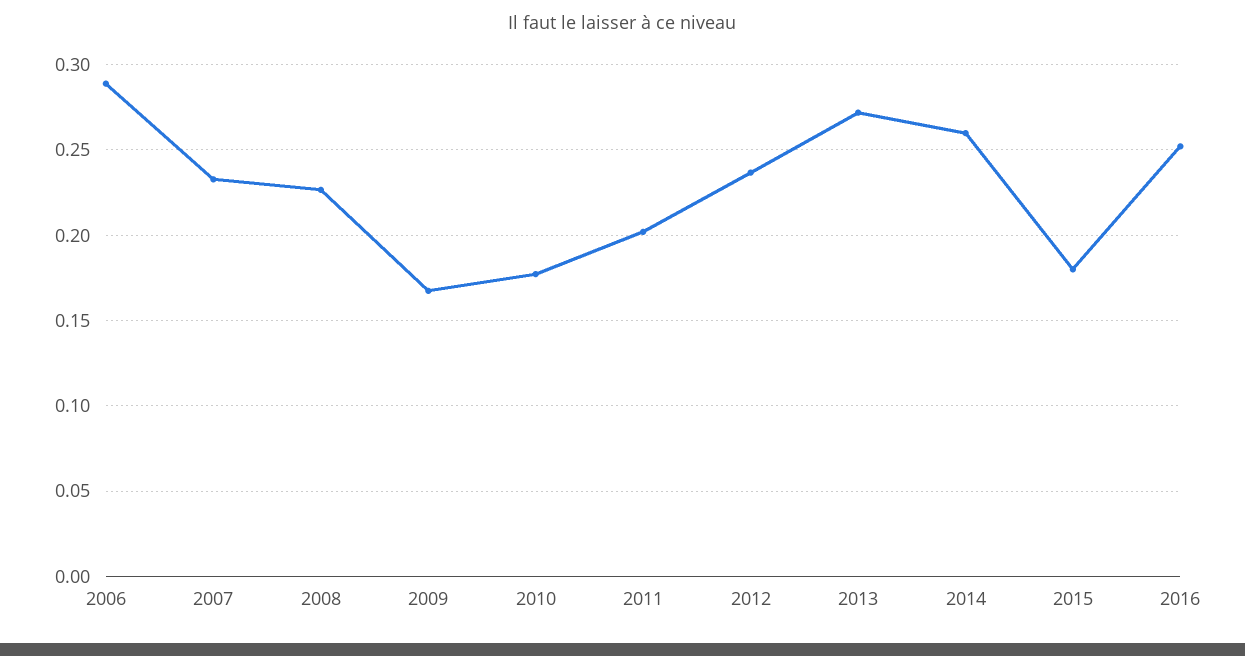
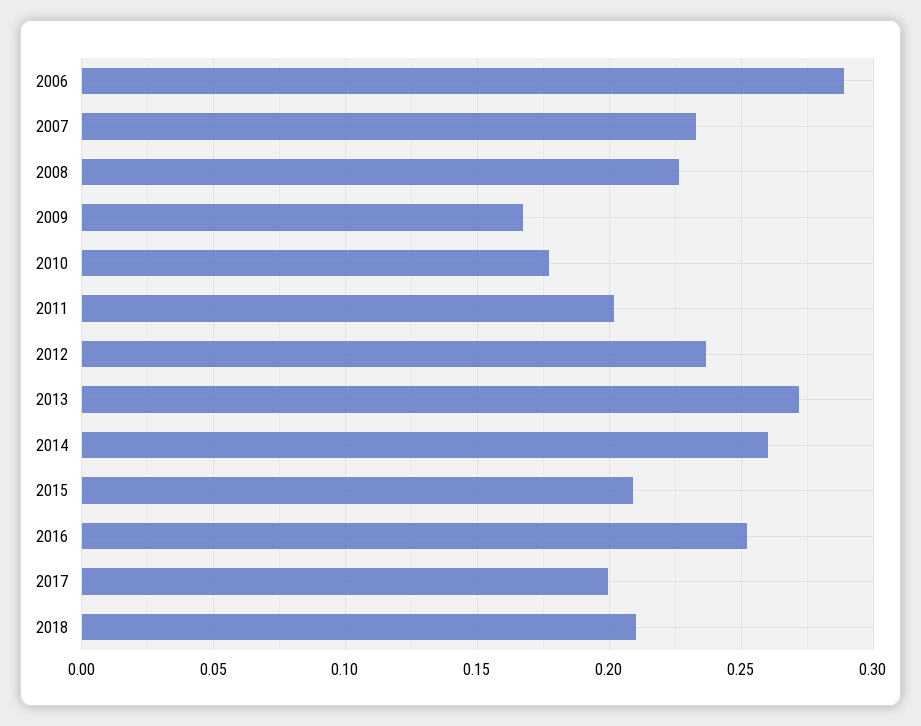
2015: 0.18 -> 0.21
2017: none -> 0.2
2018: none -> 0.21

